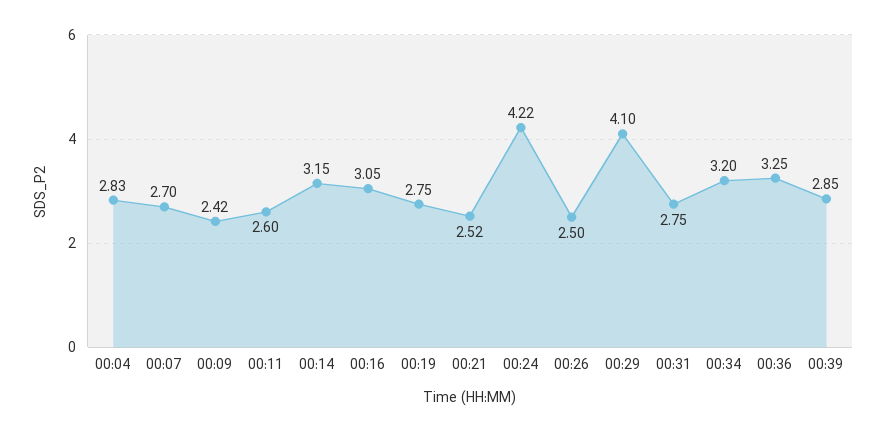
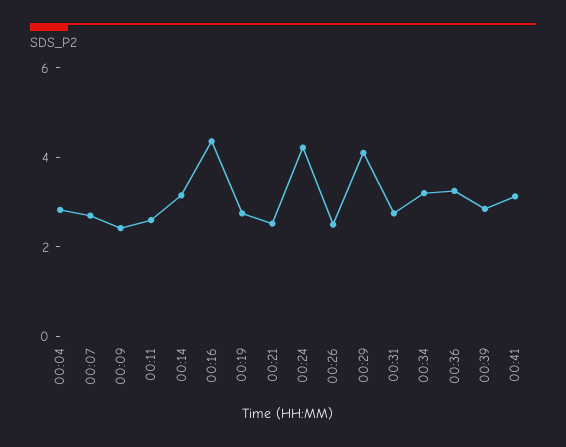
00:16: 3.05 -> 4.5
00:41: none -> 3

